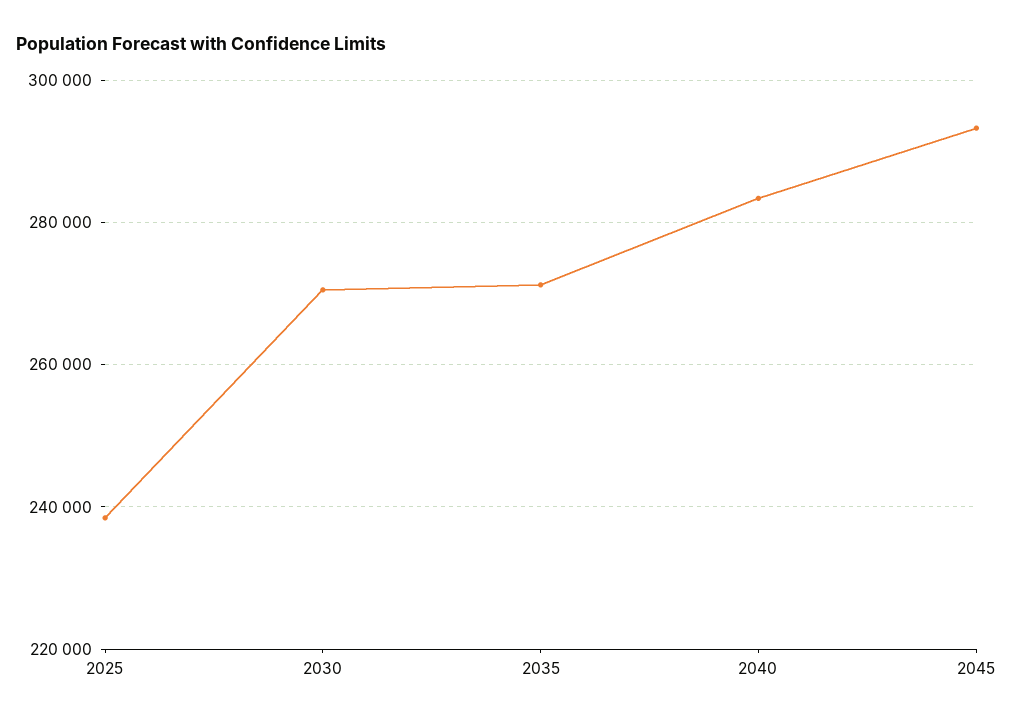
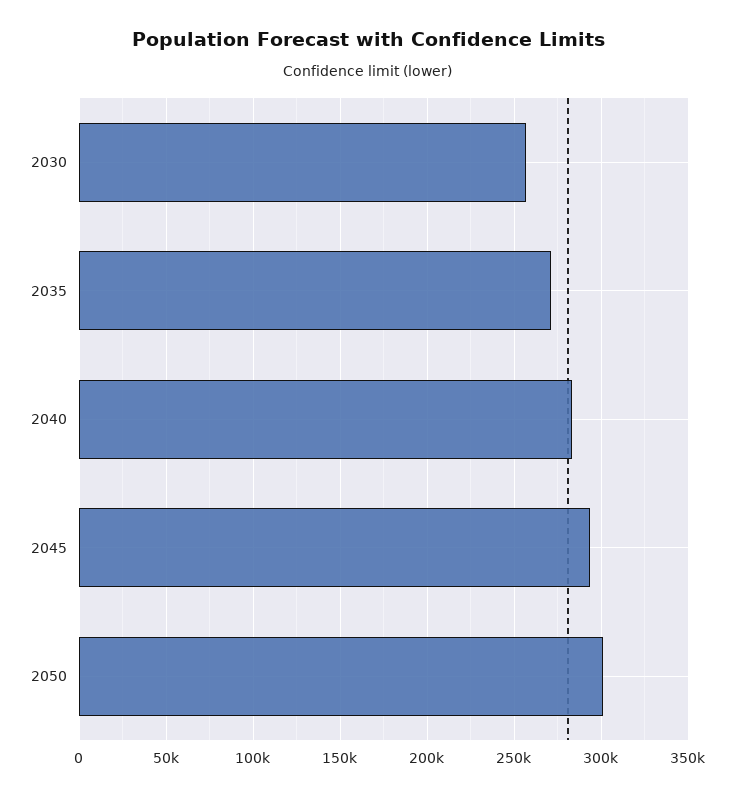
2025: 238000 -> none
2030: 270000 -> 255000
2050: none -> 300000

